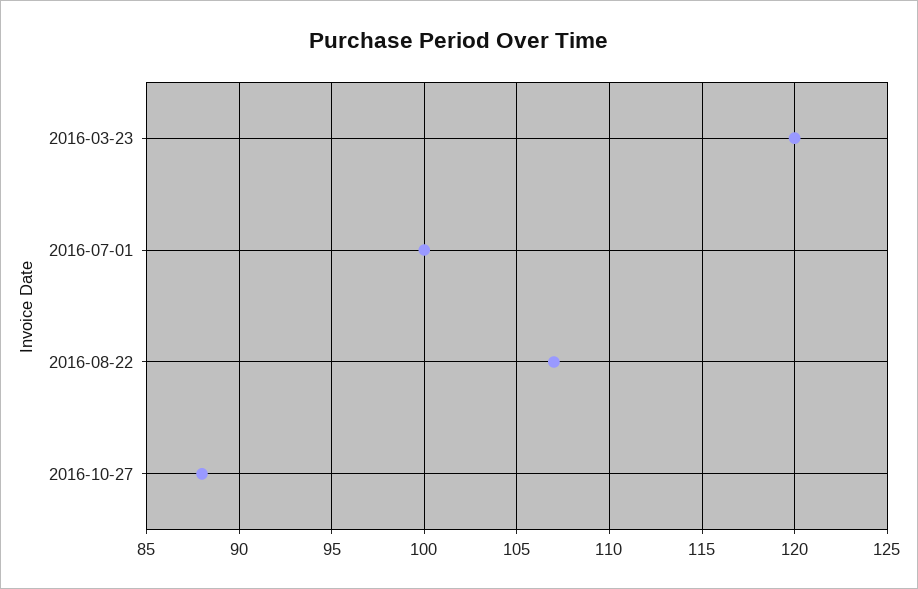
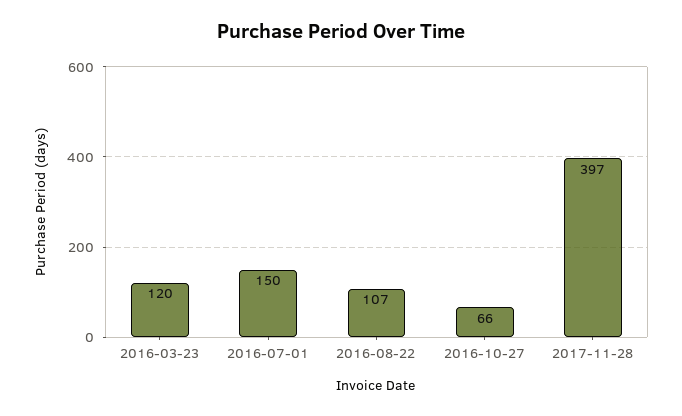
2016-07-01: 100 -> 150
2016-10-27: 88 -> 66
2017-11-28: none -> 397

